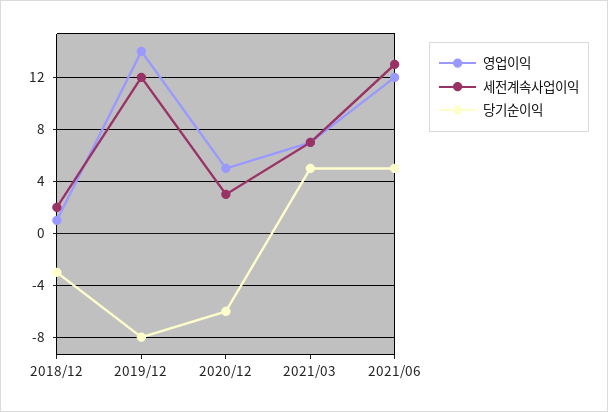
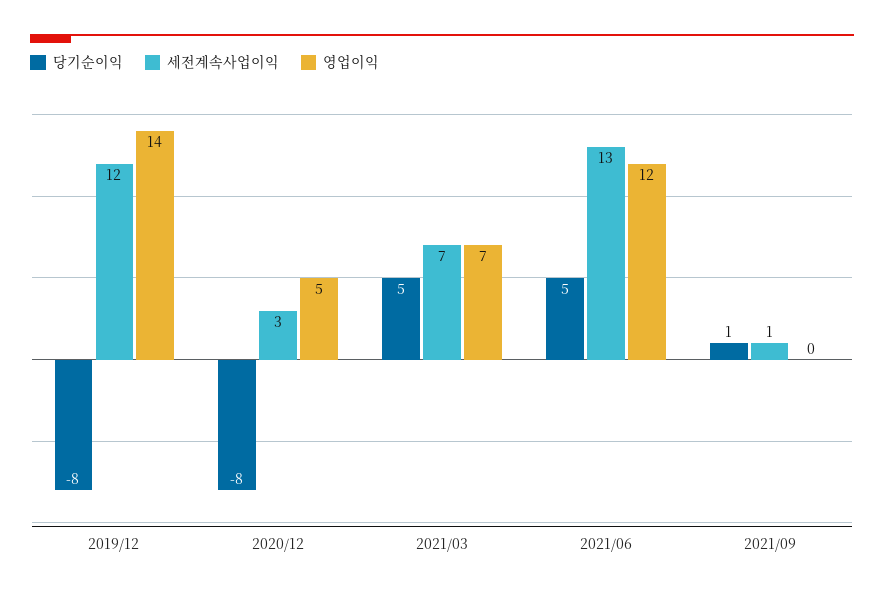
영업이익, 2018/12: 1 -> none
세전계속사업이익, 2018/12: 2 -> none
당기순이익, 2018/12: -3 -> none
당기순이익, 2020/12: -6 -> -8
당기순이익, 2021/09: none -> 1
세전계속사업이익, 2021/09: none -> 1
영업이익, 2021/09: none -> 0

